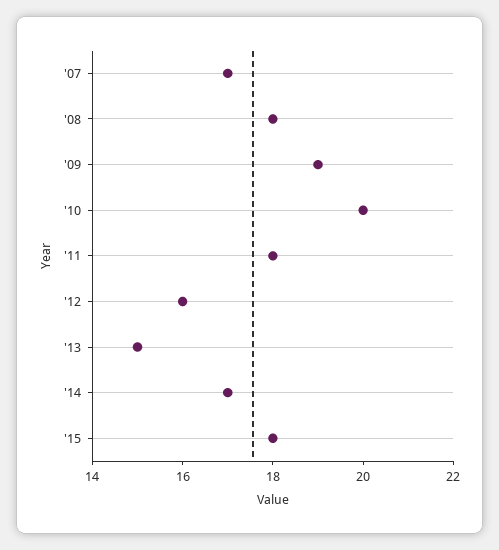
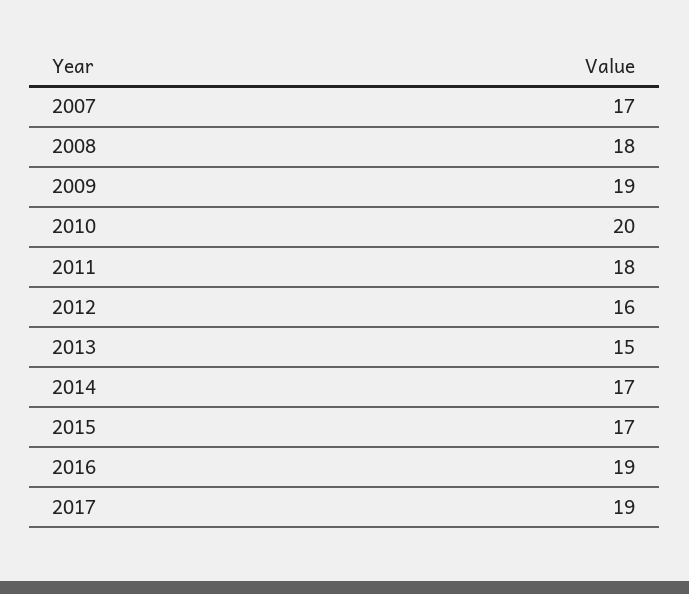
'15: 18 -> 17
2016: none -> 19
2017: none -> 19

